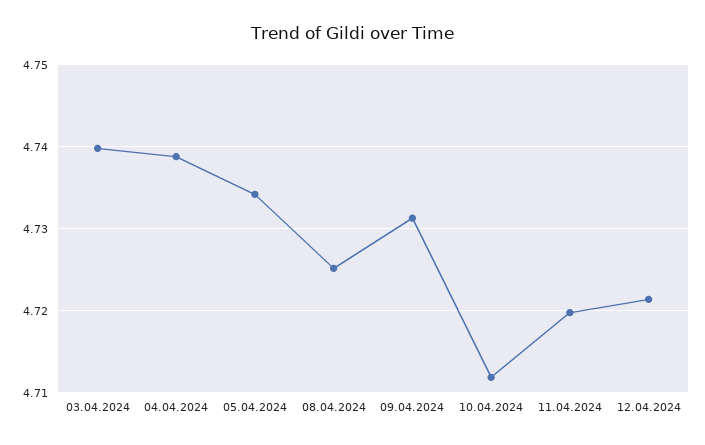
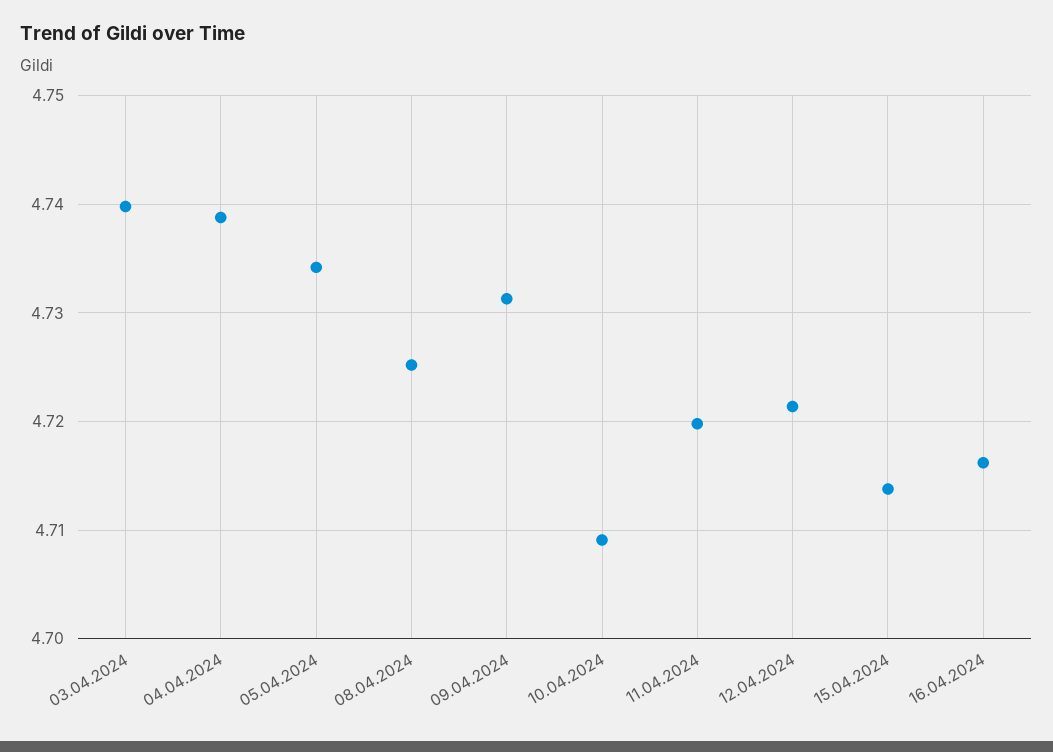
10.04.2024: 4.712 -> 4.709
15.04.2024: none -> 4.714
16.04.2024: none -> 4.716

